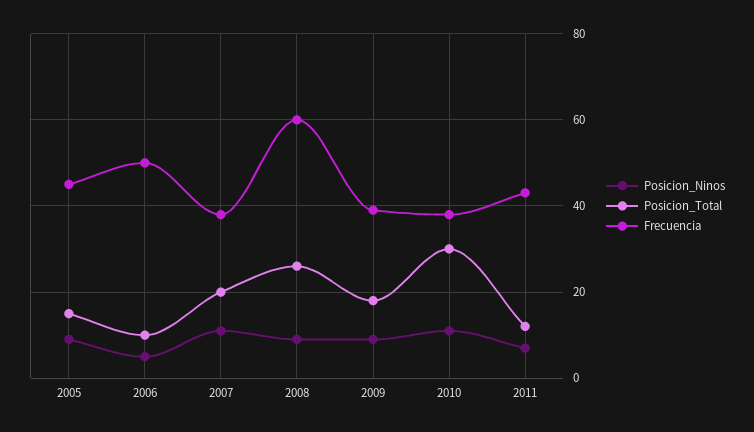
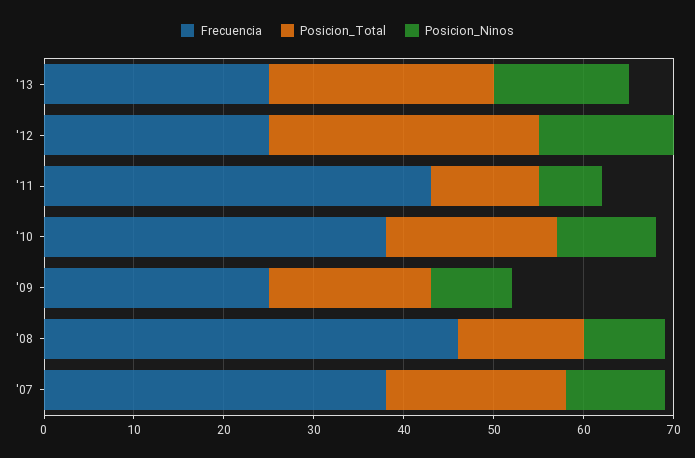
Posicion_Ninos, 2005: 10 -> none
Posicion_Total, 2005: 15 -> none
Frecuencia, 2005: 45 -> none
Posicion_Ninos, 2006: 5 -> none
Posicion_Total, 2006: 10 -> none
Frecuencia, 2006: 50 -> none
Posicion_Total, 2008: 25 -> 14
Frecuencia, 2008: 60 -> 46
Frecuencia, 2009: 40 -> 25
Posicion_Total, 2010: 30 -> 19
Frecuencia, '13: none -> 25
Posicion_Total, '13: none -> 25
Posicion_Ninos, '13: none -> 15
Frecuencia, '12: none -> 25
Posicion_Total, '12: none -> 30
Posicion_Ninos, '12: none -> 15

